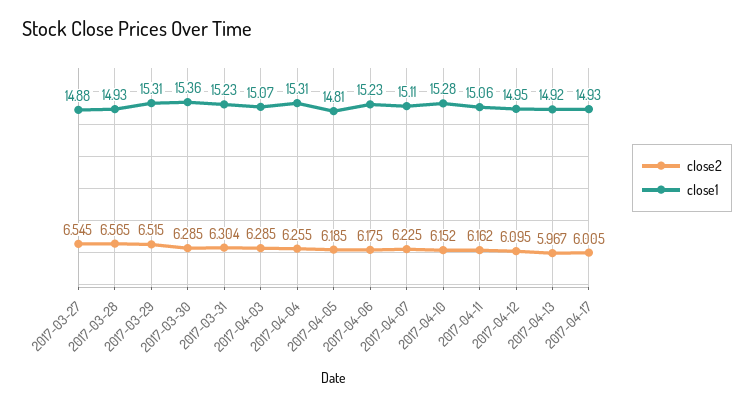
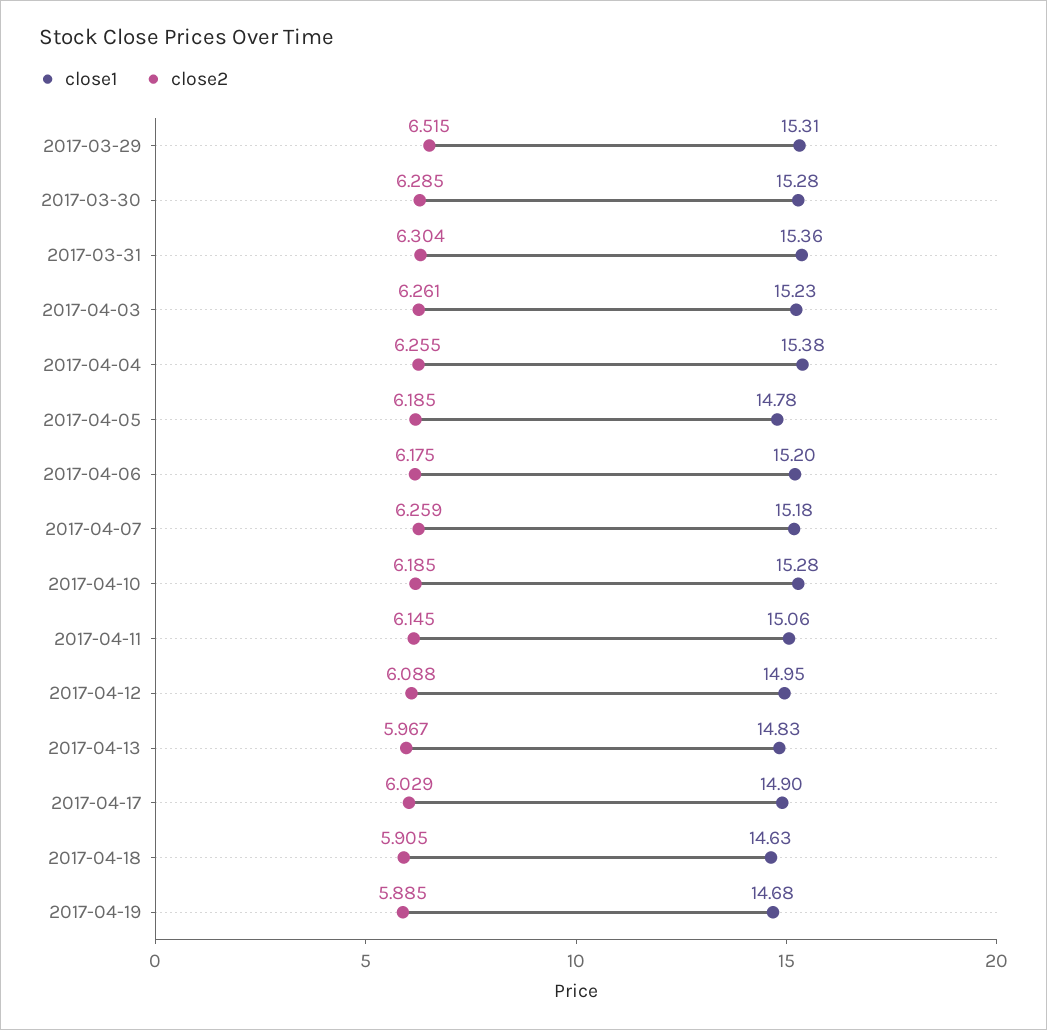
close2, 2017-03-27: 6.545 -> none
close1, 2017-03-27: 14.88 -> none
close2, 2017-03-28: 6.565 -> none
close1, 2017-03-28: 14.93 -> none
close1, 2017-03-30: 15.36 -> 15.28
close1, 2017-03-31: 15.23 -> 15.36
close2, 2017-04-03: 6.285 -> 6.261
close1, 2017-04-03: 15.07 -> 15.23
close1, 2017-04-04: 15.31 -> 15.38
close1, 2017-04-05: 14.81 -> 14.78
close1, 2017-04-06: 15.23 -> 15.2
close2, 2017-04-07: 6.225 -> 6.259
close1, 2017-04-07: 15.11 -> 15.18
close2, 2017-04-10: 6.152 -> 6.185
close2, 2017-04-11: 6.162 -> 6.145
close2, 2017-04-12: 6.095 -> 6.088
close1, 2017-04-13: 14.92 -> 14.83
close2, 2017-04-17: 6.005 -> 6.029
close1, 2017-04-17: 14.93 -> 14.9
close1, 2017-04-18: none -> 14.63
close2, 2017-04-18: none -> 5.905
close1, 2017-04-19: none -> 14.68
close2, 2017-04-19: none -> 5.885

